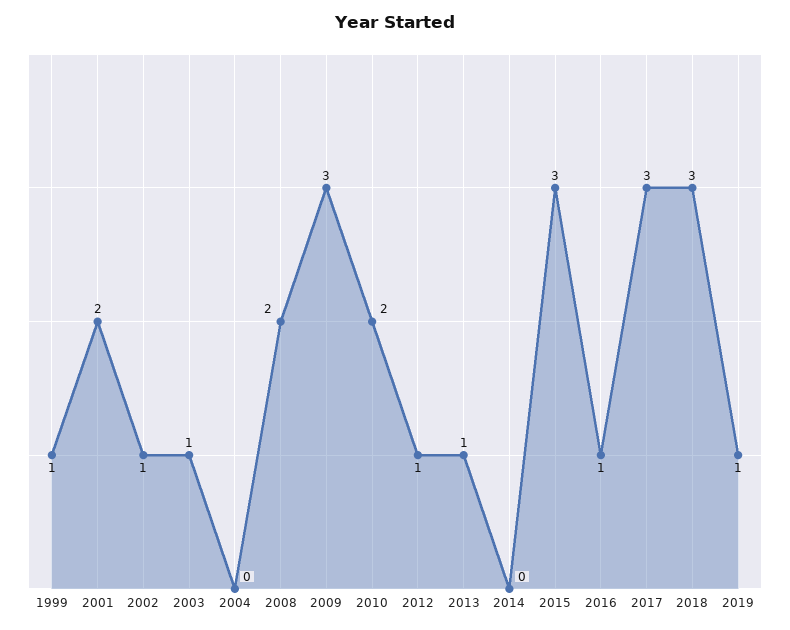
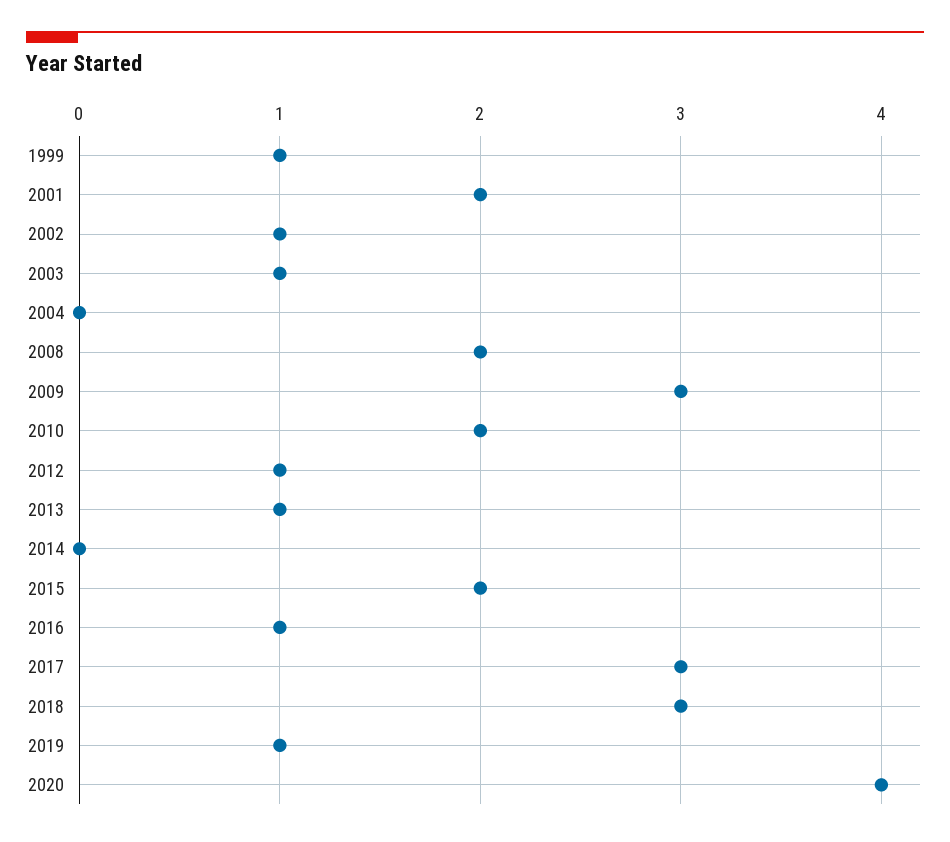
2015: 3 -> 2
2020: none -> 4

